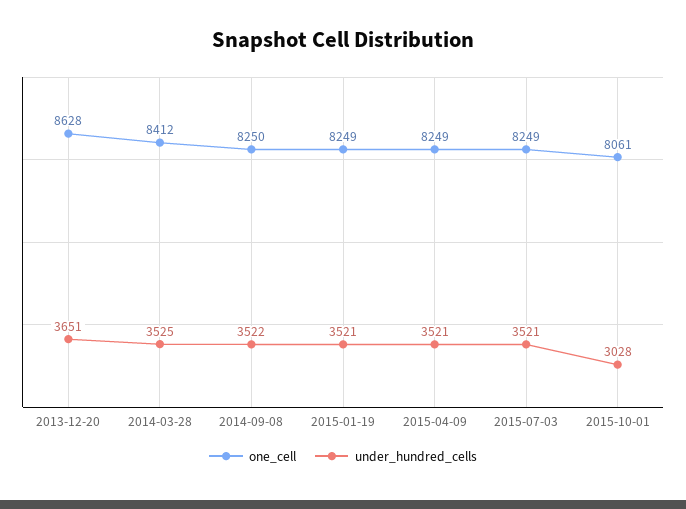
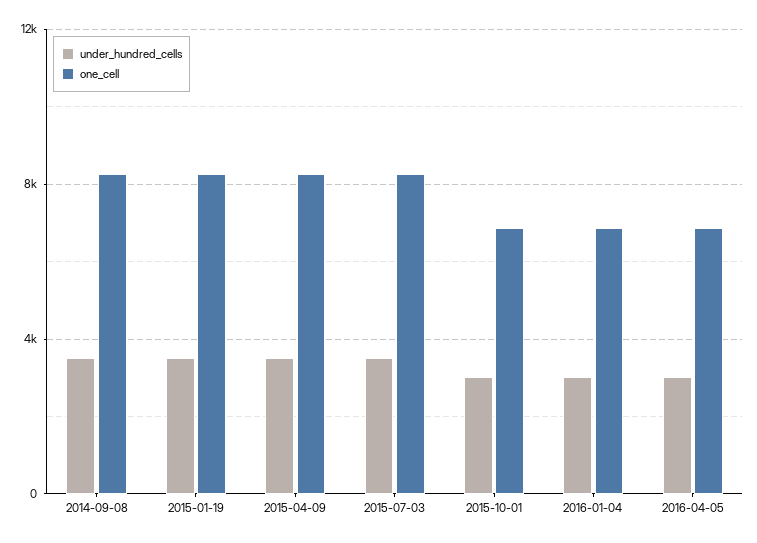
one_cell, 2013-12-20: 8628 -> none
under_hundred_cells, 2013-12-20: 3651 -> none
one_cell, 2014-03-28: 8412 -> none
under_hundred_cells, 2014-03-28: 3525 -> none
one_cell, 2015-10-01: 8061 -> 7000
under_hundred_cells, 2016-01-04: none -> 3000
one_cell, 2016-01-04: none -> 7000
under_hundred_cells, 2016-04-05: none -> 3000
one_cell, 2016-04-05: none -> 7000

